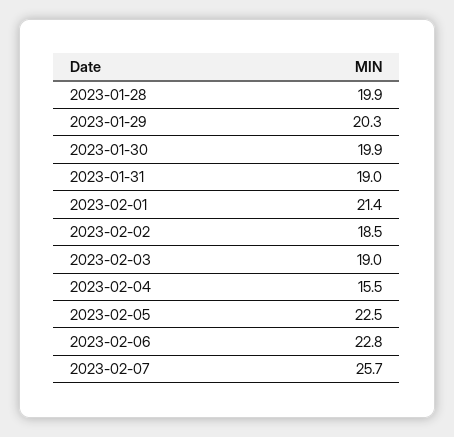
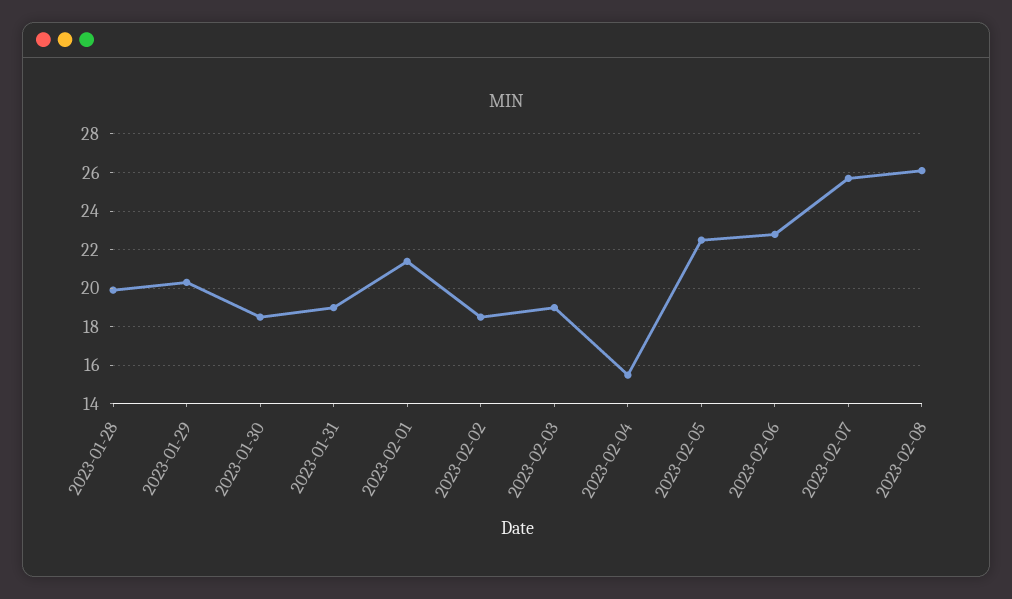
2023-01-30: 19.9 -> 18.5
2023-02-08: none -> 26

